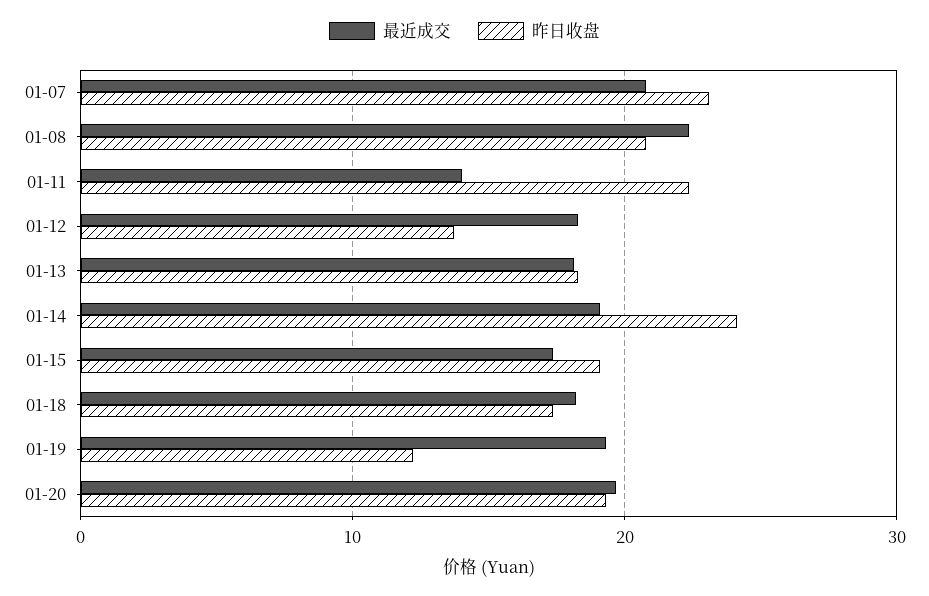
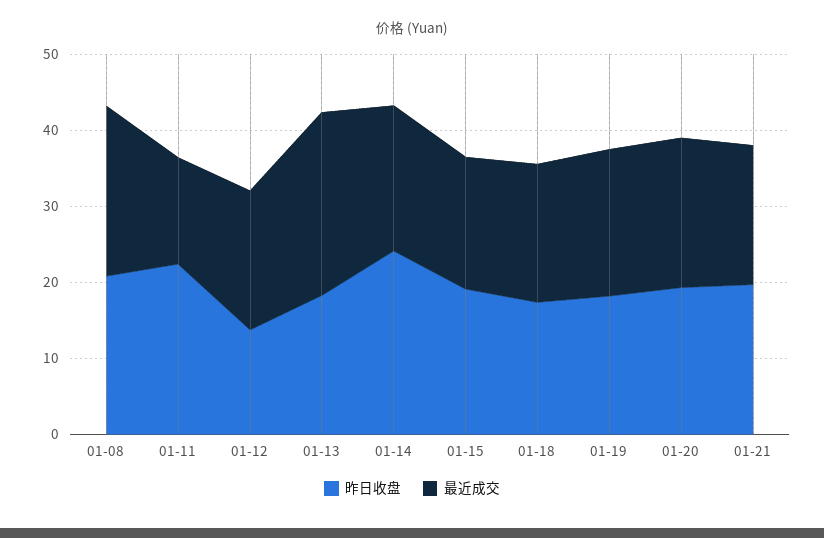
最近成交, 01-07: 21 -> none
昨日收盘, 01-07: 23 -> none
最近成交, 01-13: 18 -> 24
昨日收盘, 01-19: 12 -> 18
昨日收盘, 01-21: none -> 20
最近成交, 01-21: none -> 18

